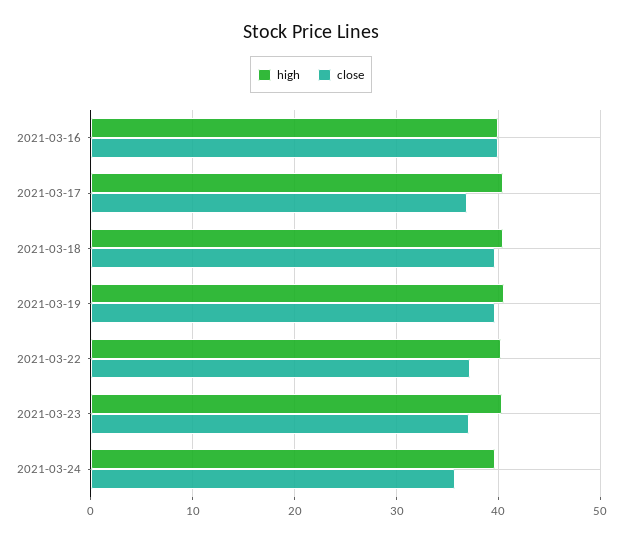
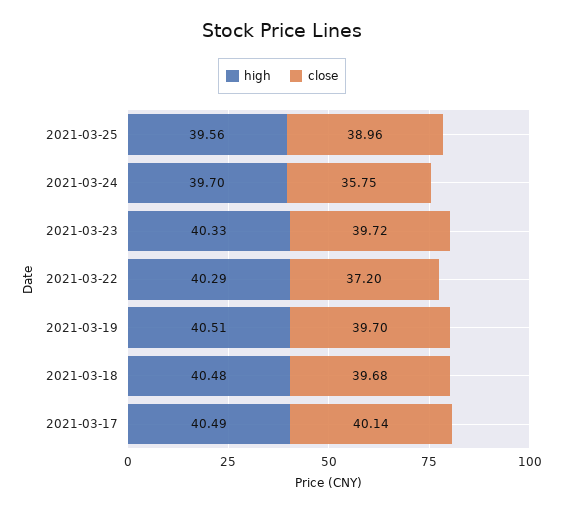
high, 2021-03-16: 40 -> none
close, 2021-03-16: 40 -> none
close, 2021-03-17: 37 -> 40.14
close, 2021-03-23: 37 -> 39.72
high, 2021-03-25: none -> 39.56
close, 2021-03-25: none -> 38.96

